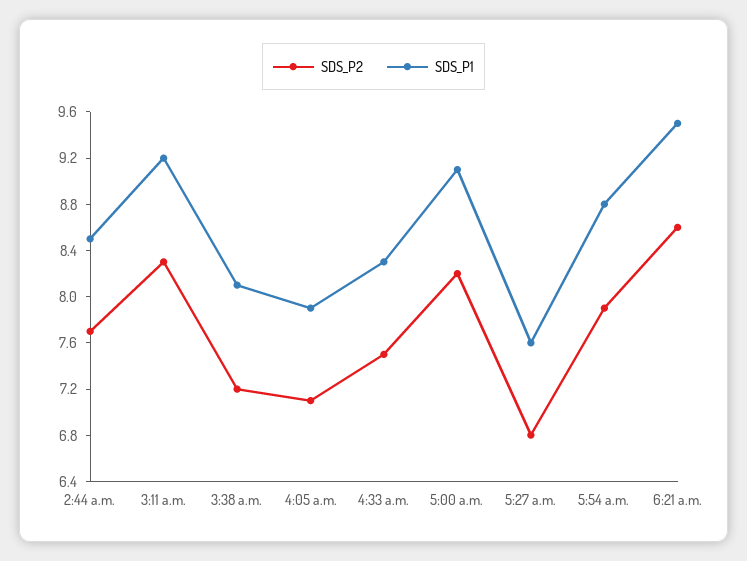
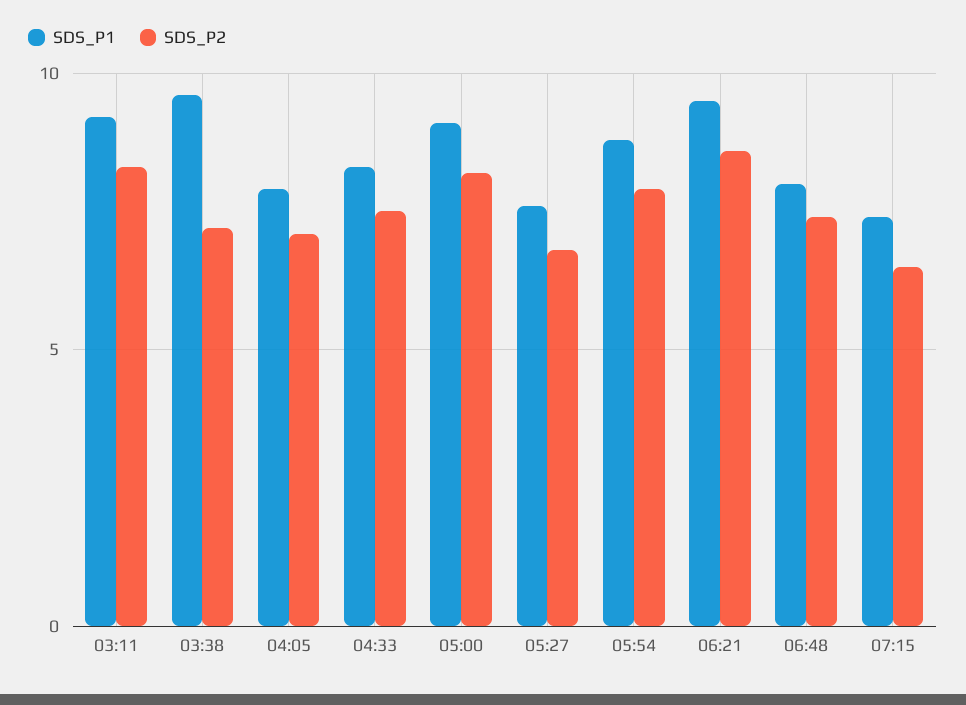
SDS_P2, 2:44 a.m.: 7.7 -> none
SDS_P1, 2:44 a.m.: 8.5 -> none
SDS_P1, 3:38 a.m.: 8.1 -> 9.5
SDS_P1, 06:48: none -> 8
SDS_P2, 06:48: none -> 7.5
SDS_P1, 07:15: none -> 7.5
SDS_P2, 07:15: none -> 6.5

